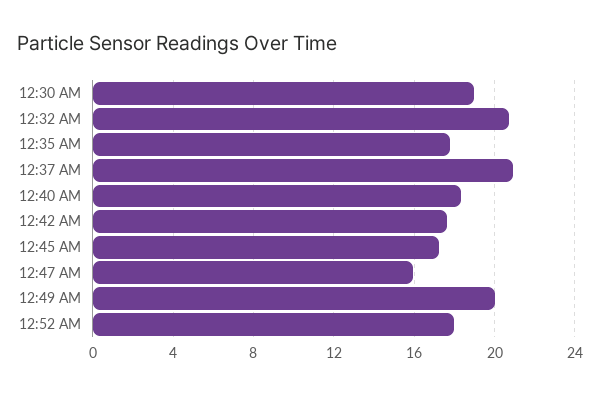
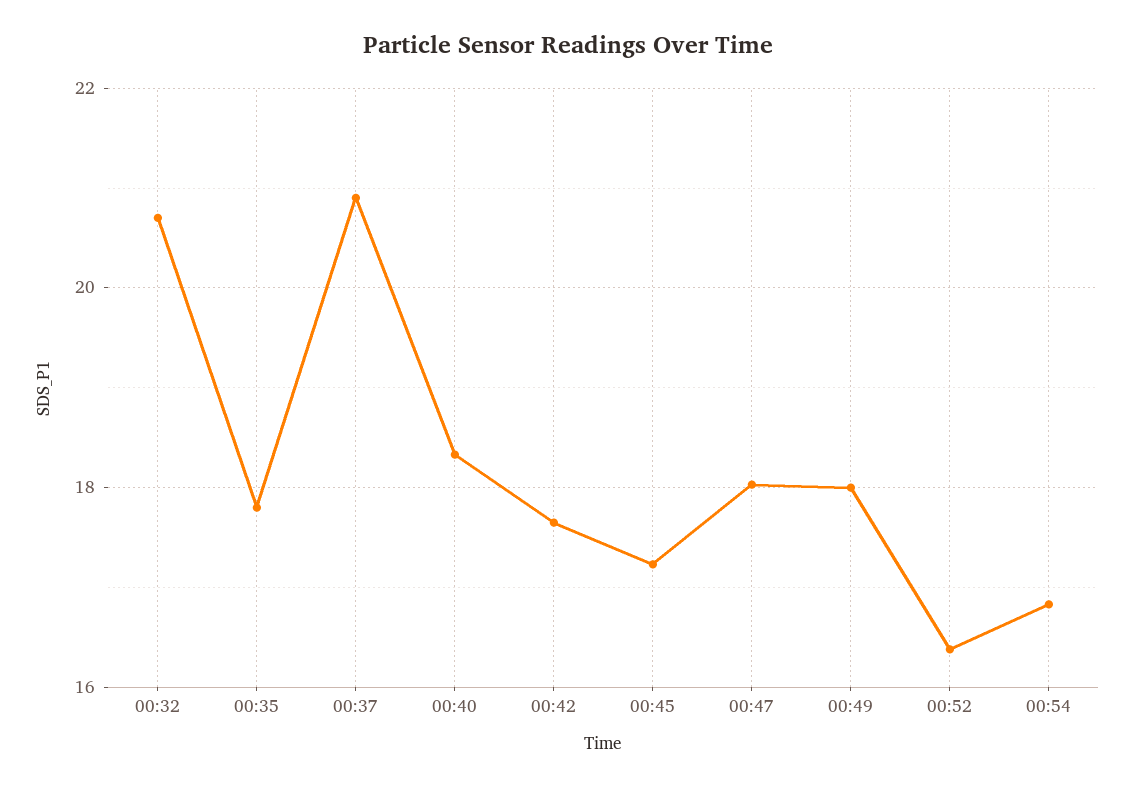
12:30 AM: 19 -> none
12:47 AM: 16 -> 18
12:49 AM: 20 -> 18
12:52 AM: 18 -> 16.4
00:54: none -> 16.8

